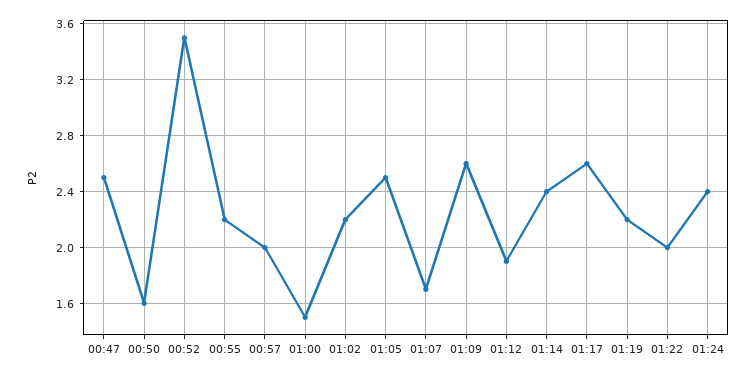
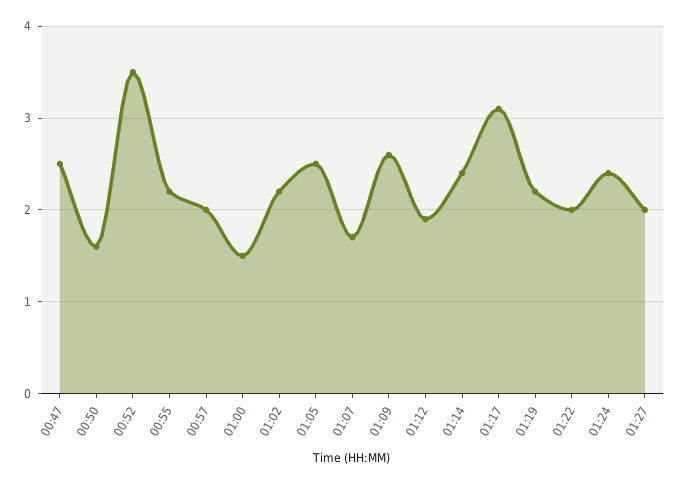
01:17: 2.6 -> 3.1
01:27: none -> 2

